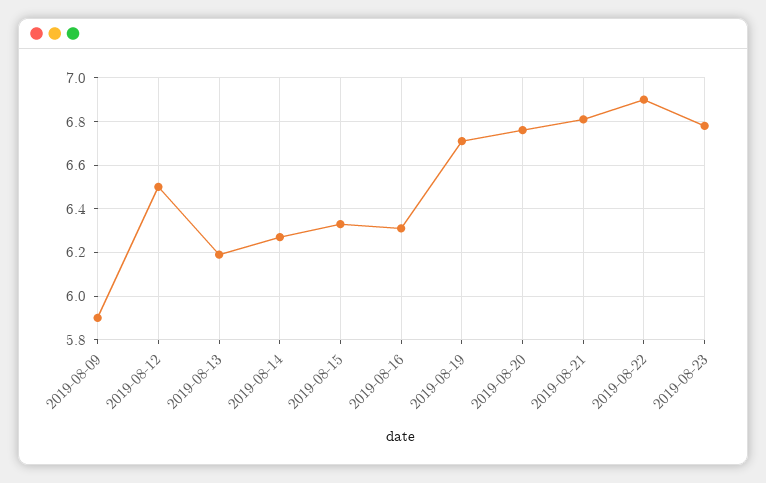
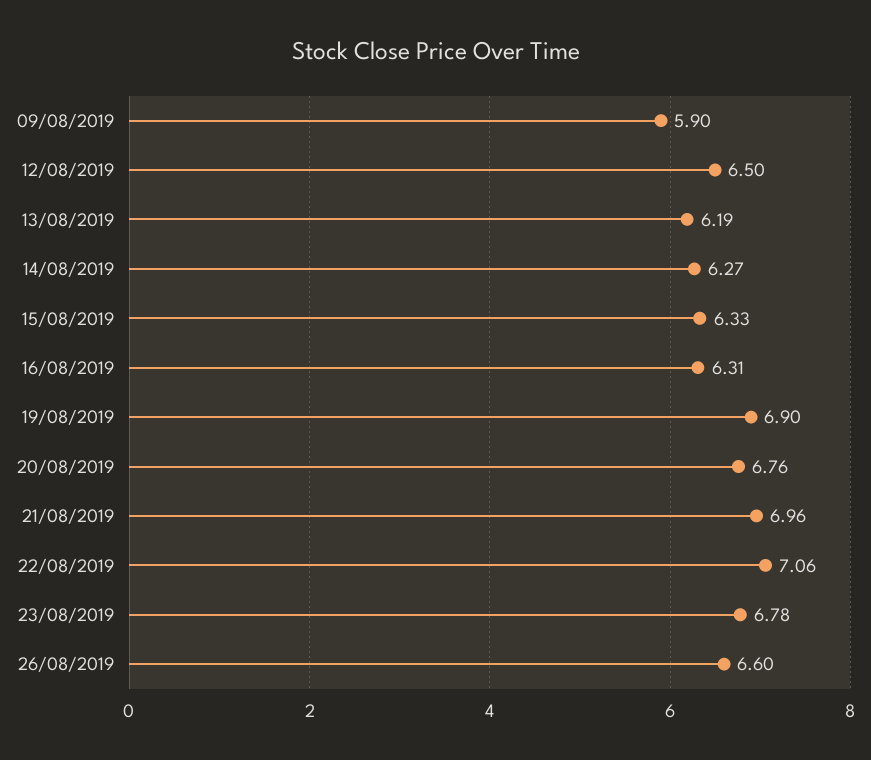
2019-08-19: 6.7 -> 6.9
2019-08-21: 6.8 -> 6.96
2019-08-22: 6.9 -> 7.06
26/08/2019: none -> 6.6

